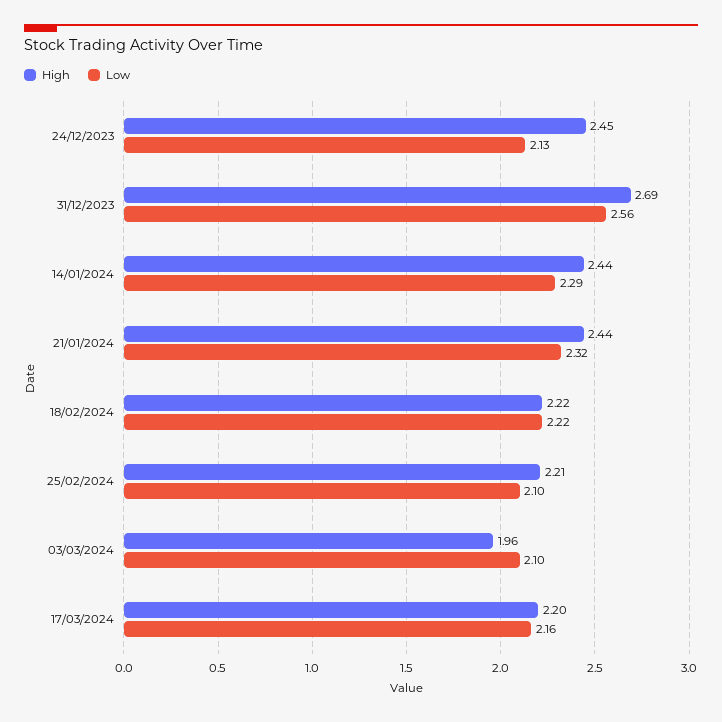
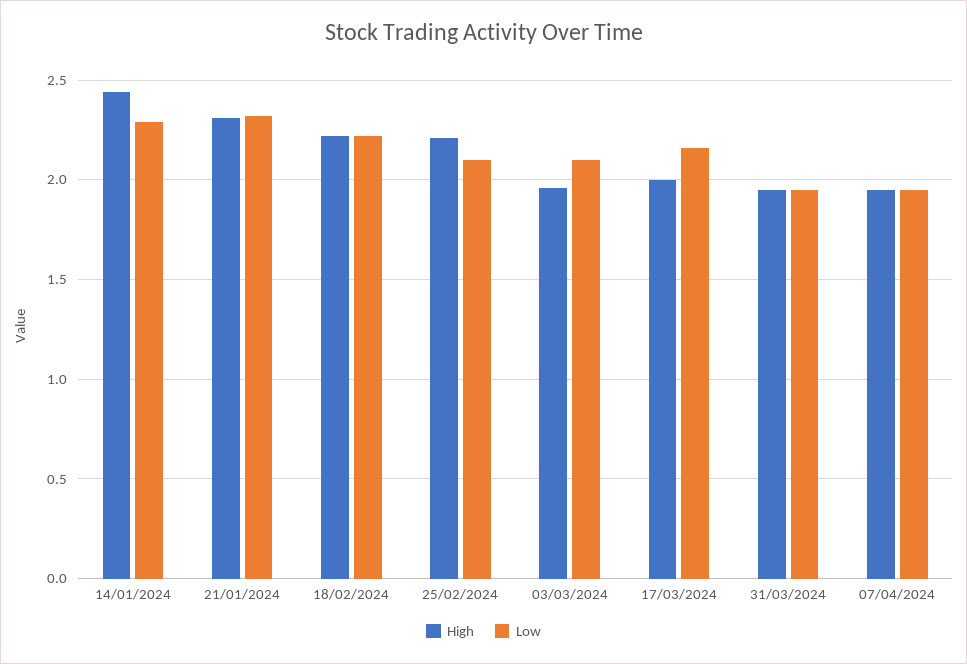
High, 24/12/2023: 2.45 -> none
Low, 24/12/2023: 2.13 -> none
High, 31/12/2023: 2.69 -> none
Low, 31/12/2023: 2.56 -> none
High, 21/01/2024: 2.44 -> 2.3
High, 17/03/2024: 2.2 -> 2
High, 31/03/2024: none -> 1.95
Low, 31/03/2024: none -> 1.95
High, 07/04/2024: none -> 1.95
Low, 07/04/2024: none -> 1.95

